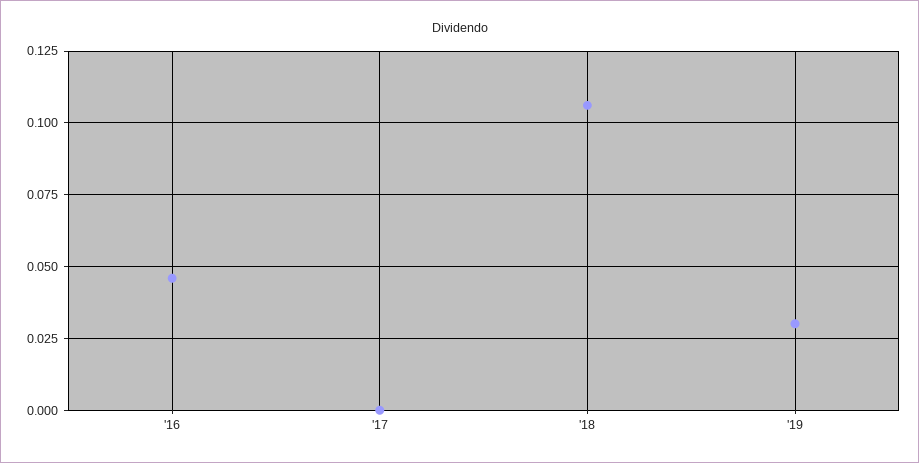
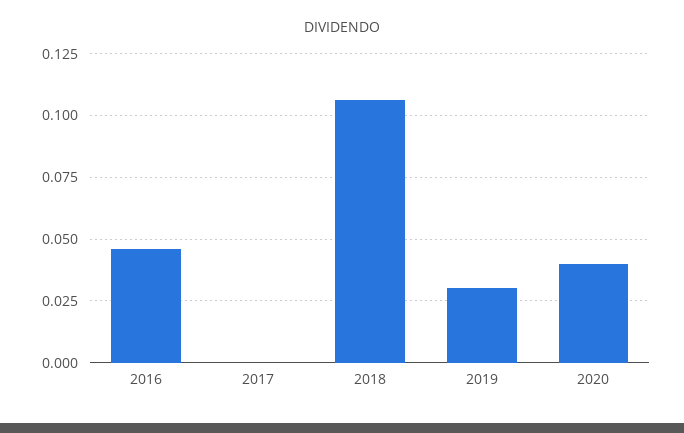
2020: none -> 0.04

